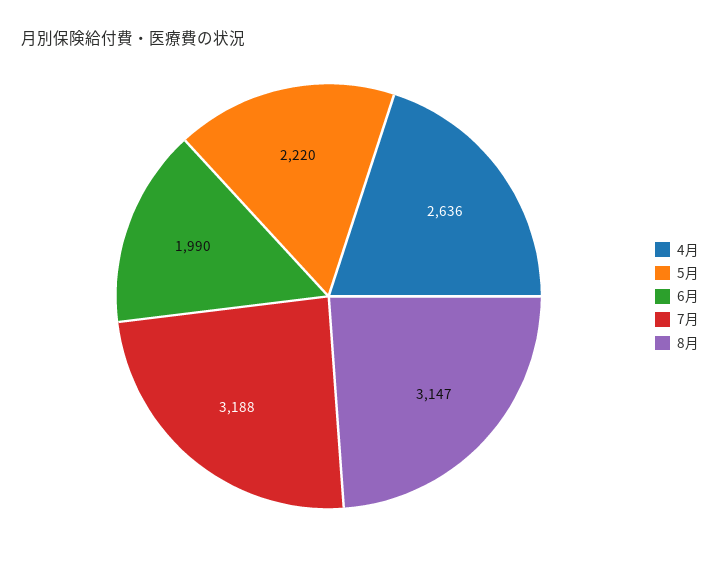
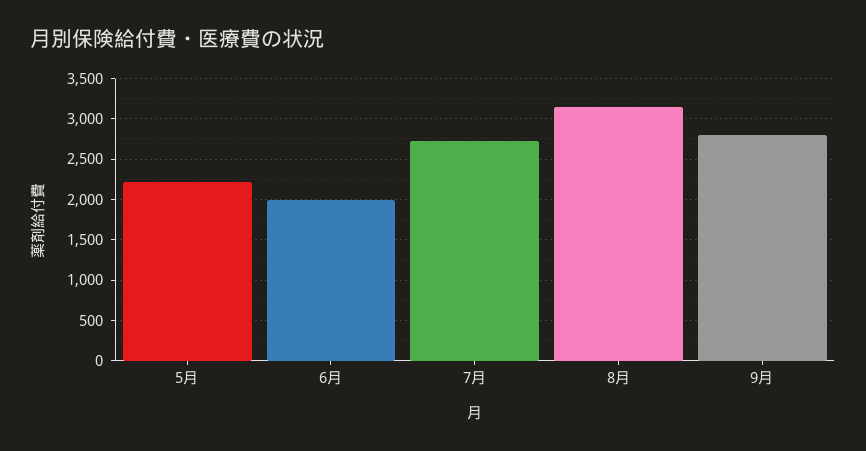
4月: 2636 -> none
7月: 3188 -> 2700
9月: none -> 2800

